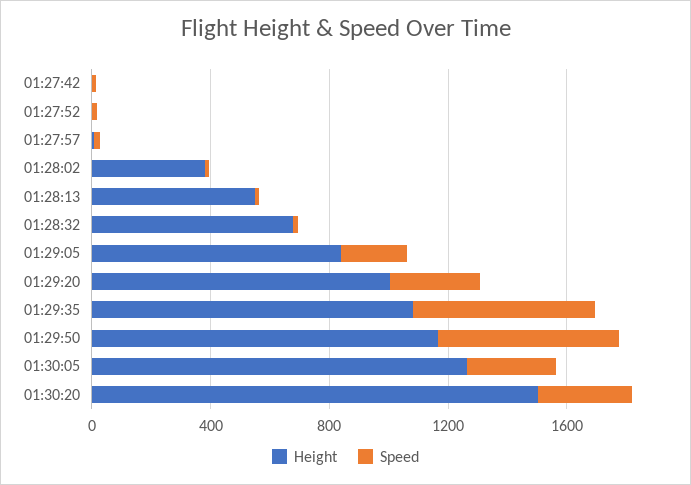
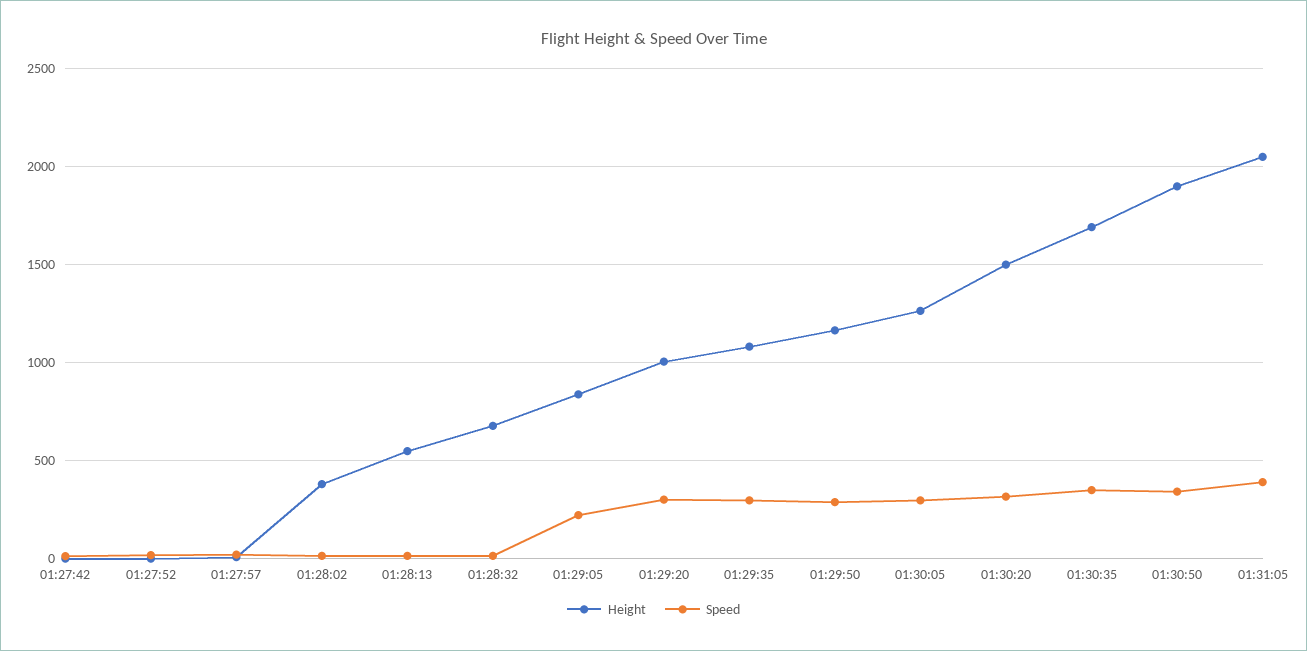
Speed, 01:29:35: 600 -> 300
Speed, 01:29:50: 600 -> 300
Height, 01:30:35: none -> 1700
Speed, 01:30:35: none -> 350
Height, 01:30:50: none -> 1900
Speed, 01:30:50: none -> 350
Height, 01:31:05: none -> 2050
Speed, 01:31:05: none -> 400

